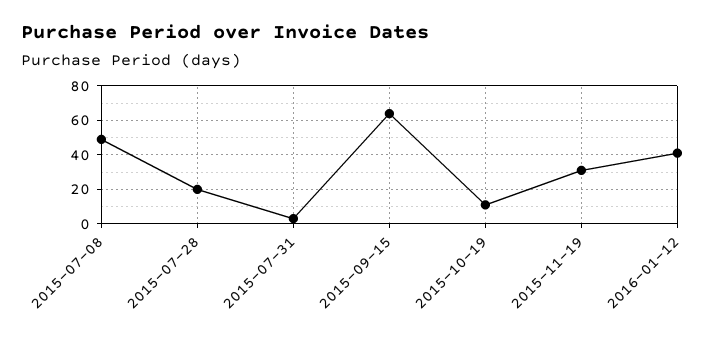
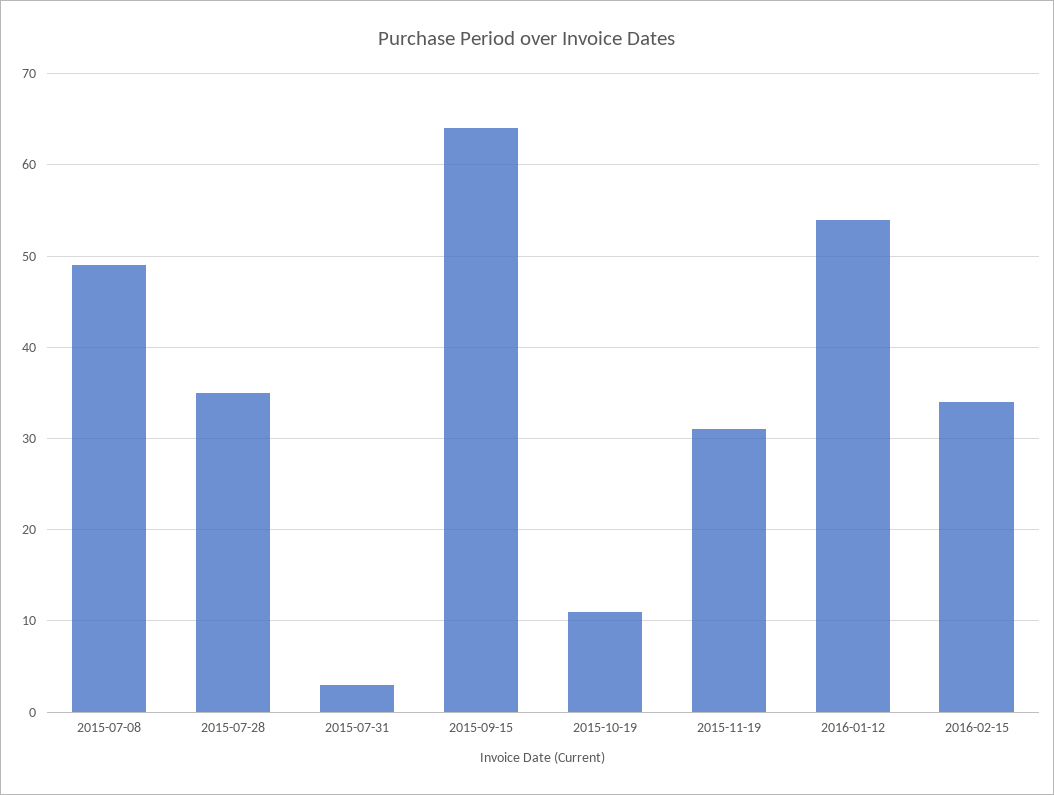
2015-07-28: 20 -> 35
2016-01-12: 40 -> 54
2016-02-15: none -> 34

